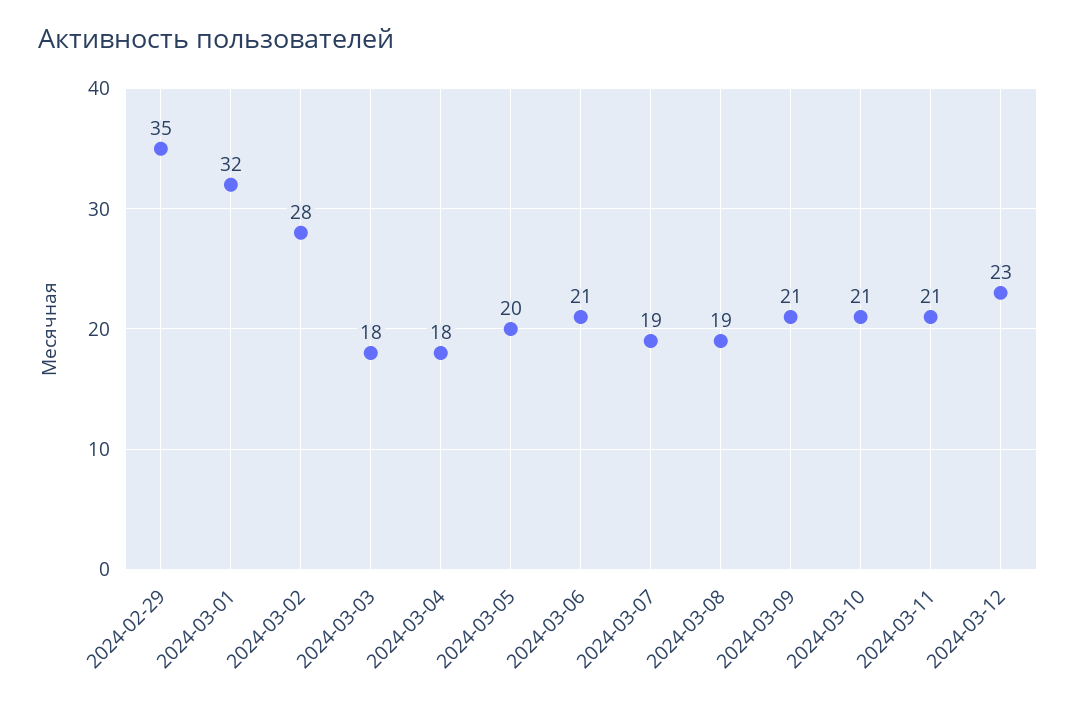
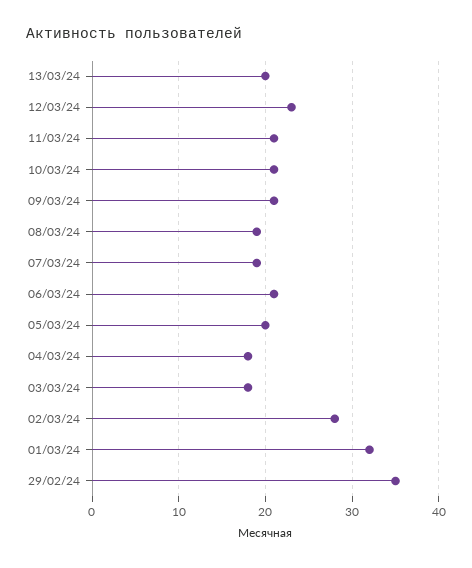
13/03/24: none -> 20

